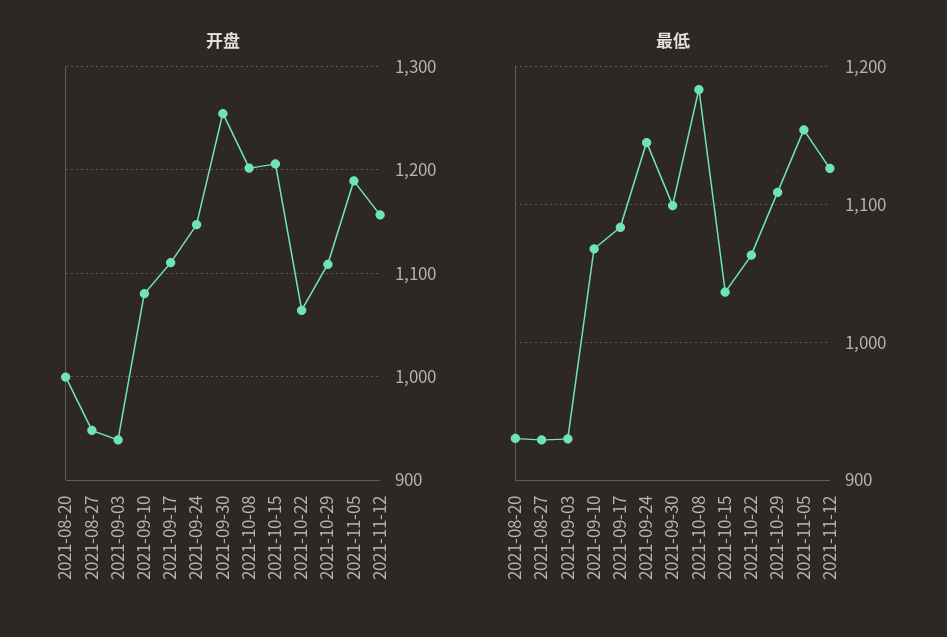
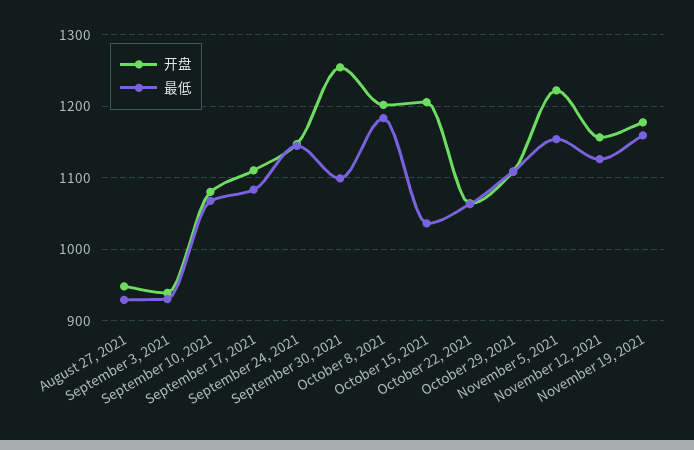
开盘, 2021-08-20: 1000 -> none
开盘, 2021-11-05: 1190 -> 1220
最低, 2021-08-20: 930 -> none
开盘, November 19, 2021: none -> 1180
最低, November 19, 2021: none -> 1160

